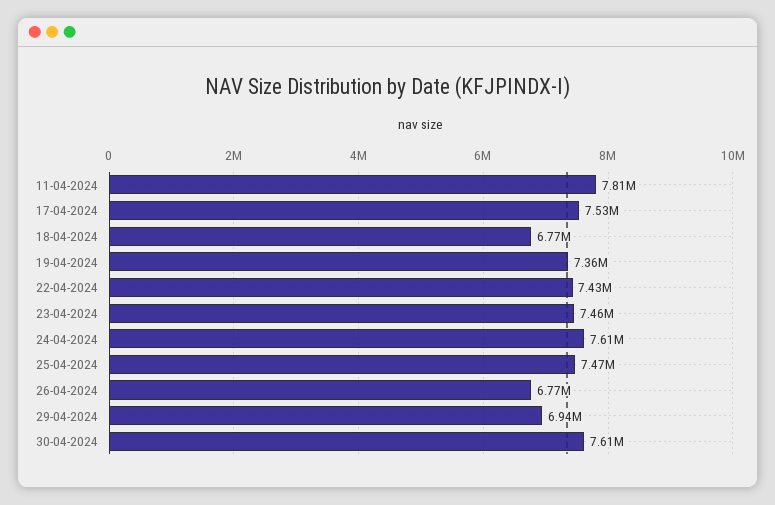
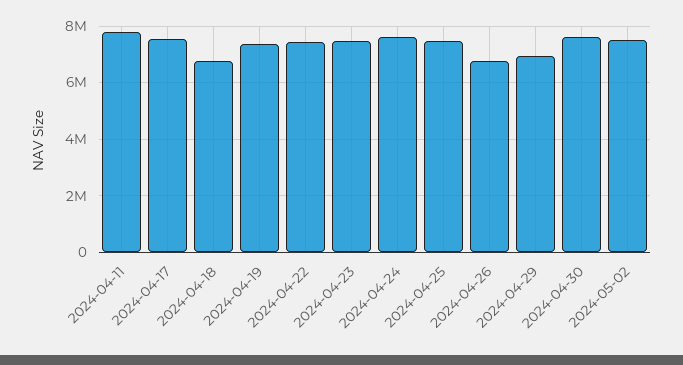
2024-05-02: none -> 7500000

